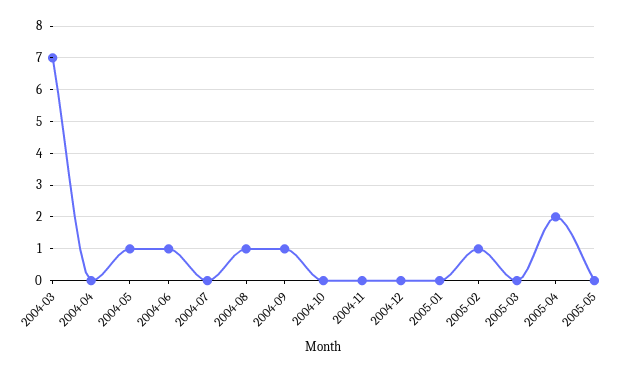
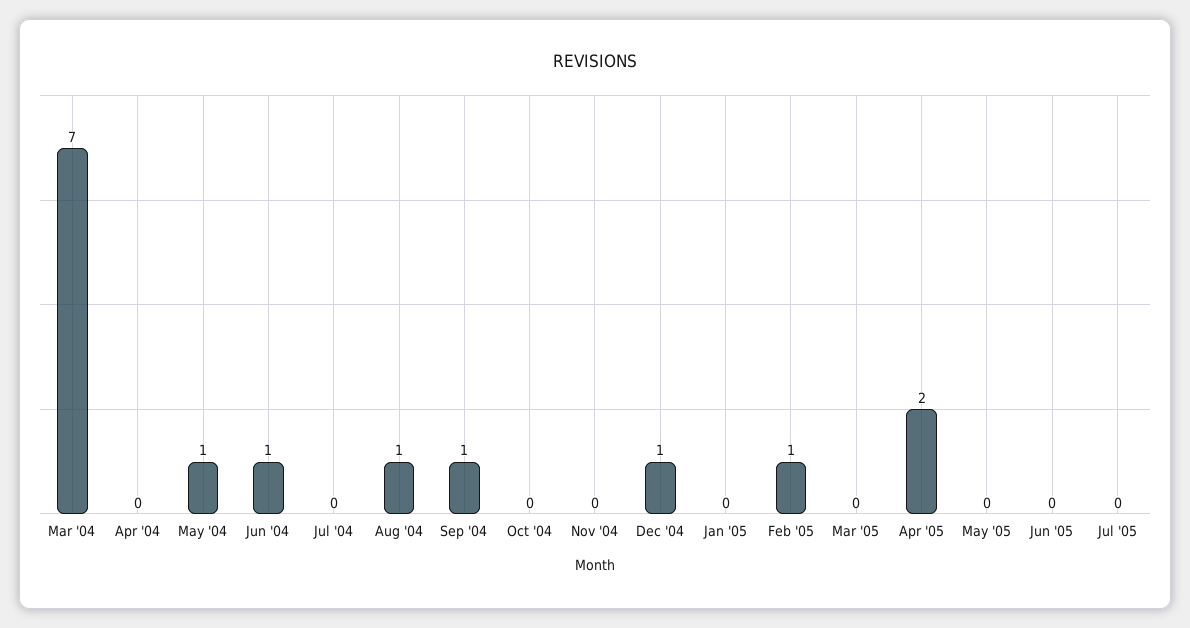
2004-12: 0 -> 1
Jun '05: none -> 0
Jul '05: none -> 0

